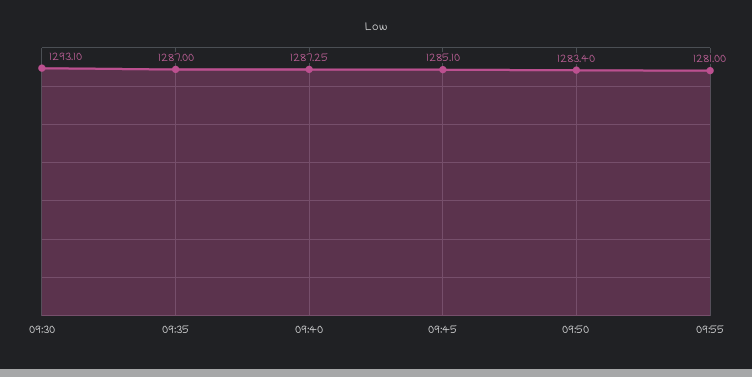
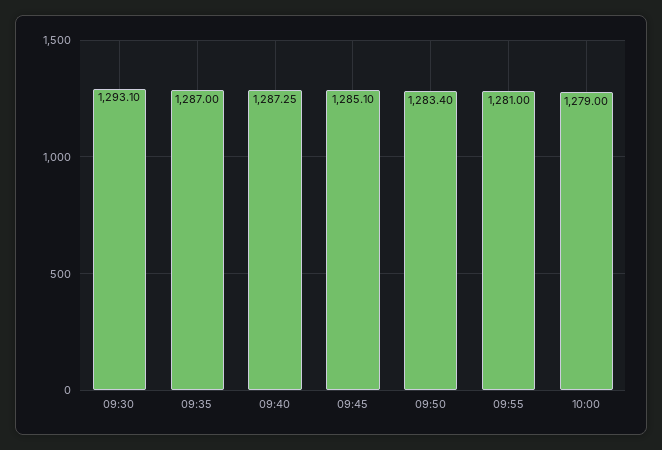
10:00: none -> 1279

